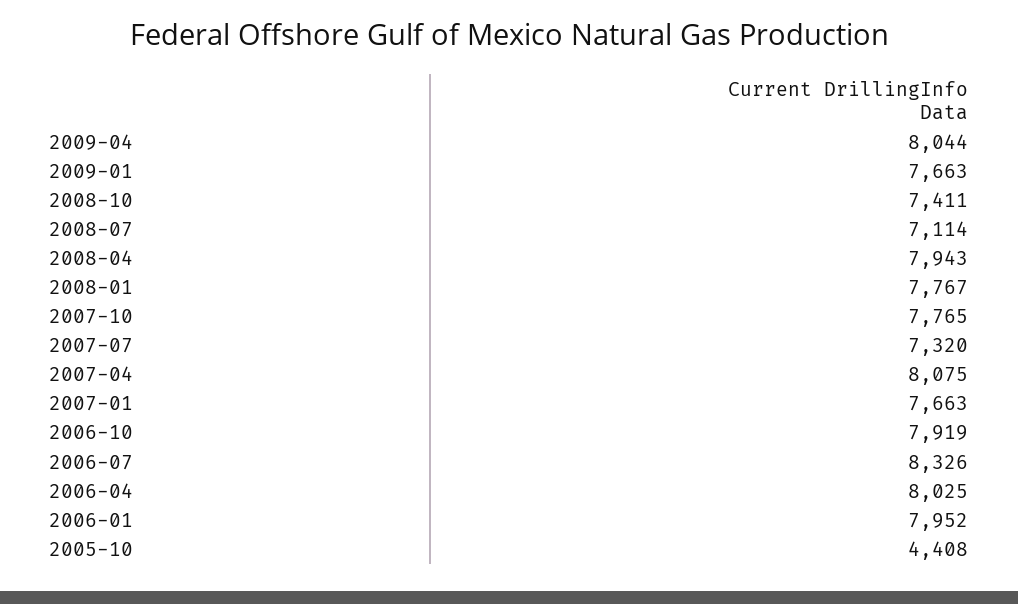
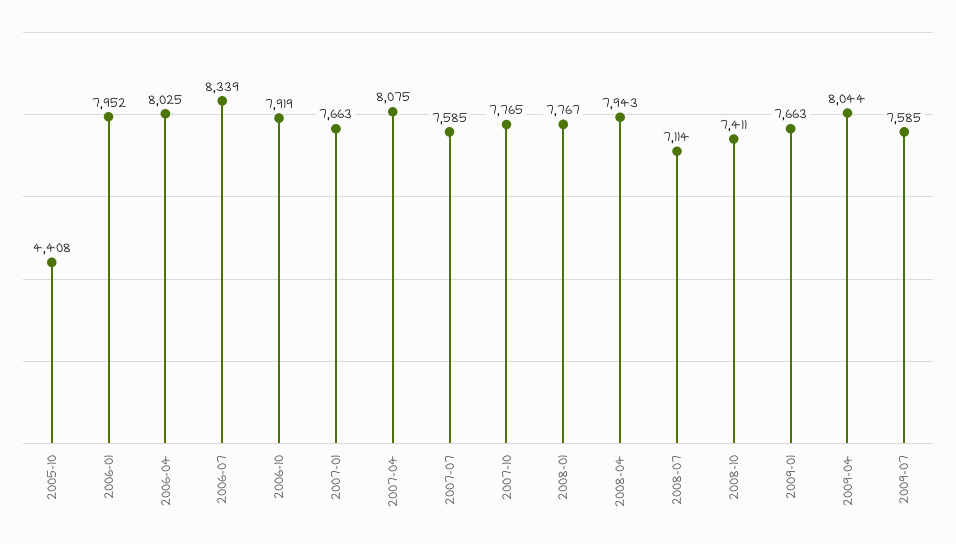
2007-07: 7320 -> 7585
2006-07: 8326 -> 8339
2009-07: none -> 7585

